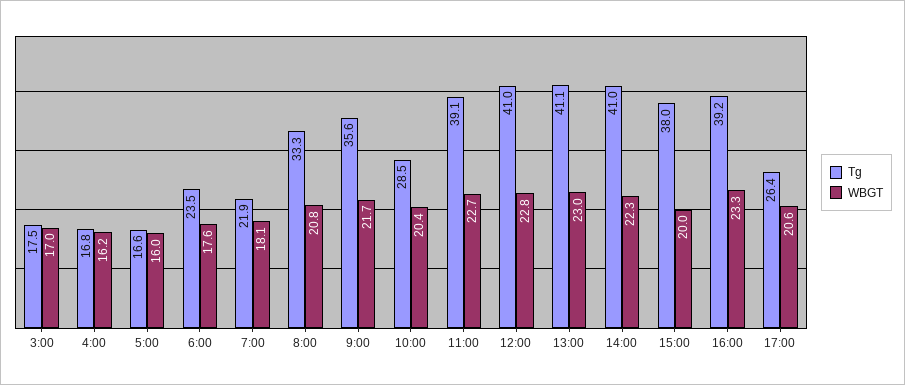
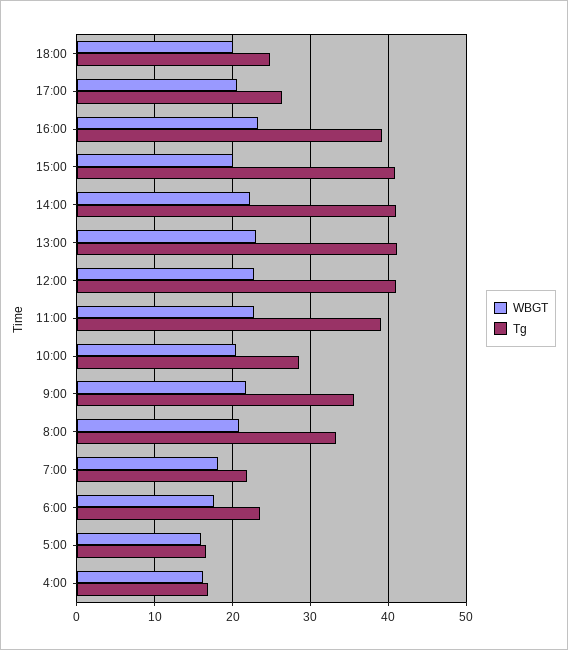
Tg, 3:00: 17.5 -> none
WBGT, 3:00: 17 -> none
Tg, 15:00: 38 -> 41
WBGT, 18:00: none -> 20
Tg, 18:00: none -> 25

